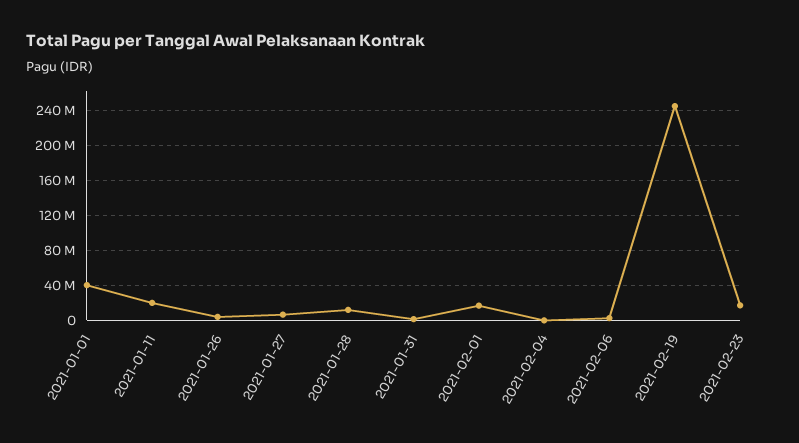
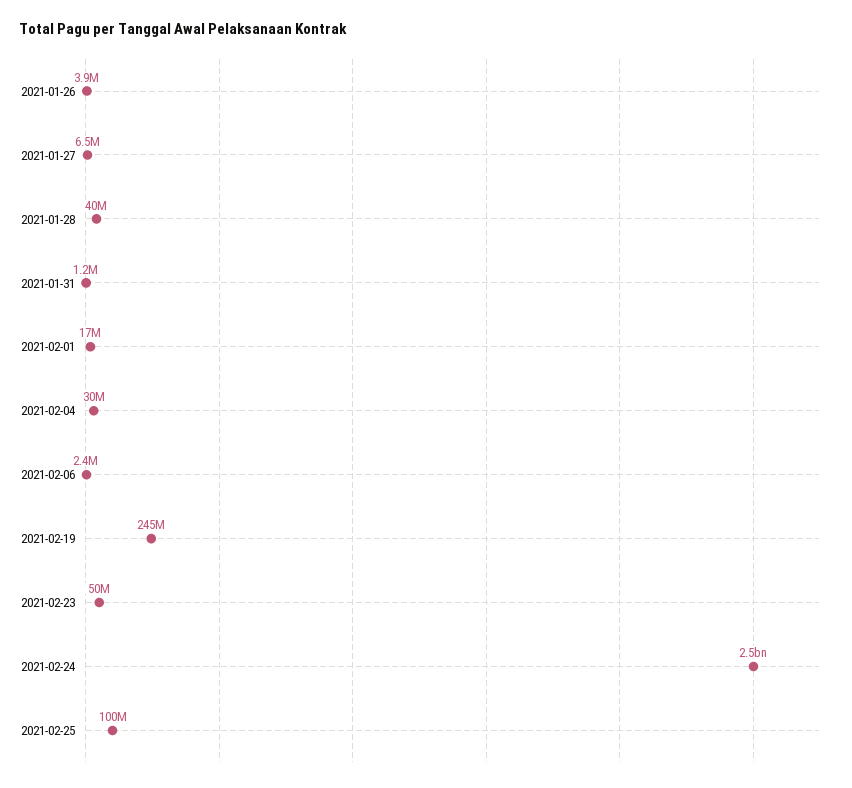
2021-01-01: 40000000 -> none
2021-01-11: 20000000 -> none
2021-01-28: 10000000 -> 40000000
2021-02-04: 0 -> 30000000
2021-02-23: 20000000 -> 50000000
2021-02-24: none -> 2500000000
2021-02-25: none -> 100000000

